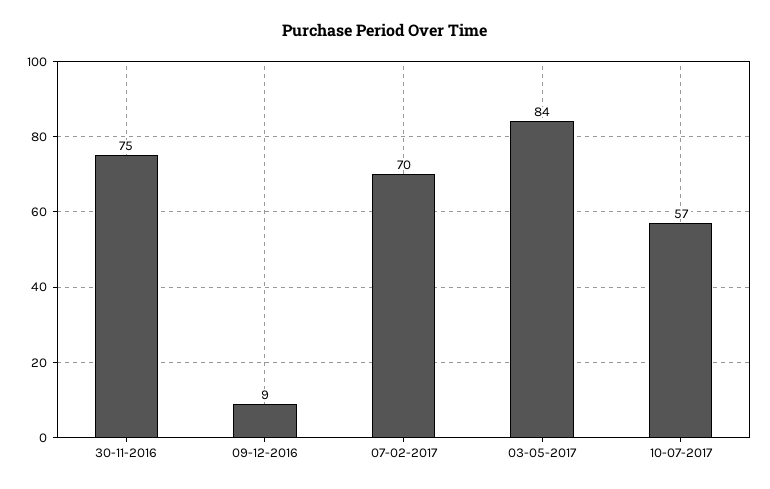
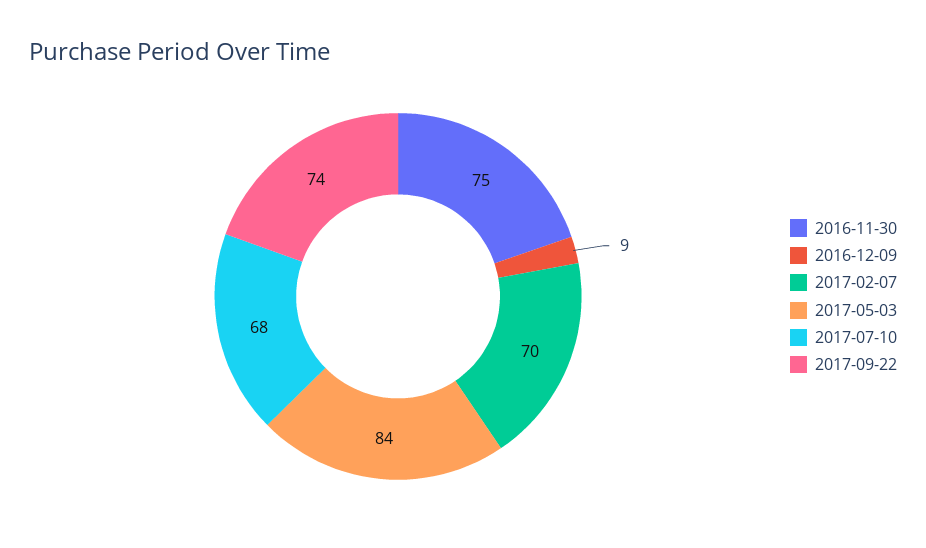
10-07-2017: 57 -> 68
2017-09-22: none -> 74

